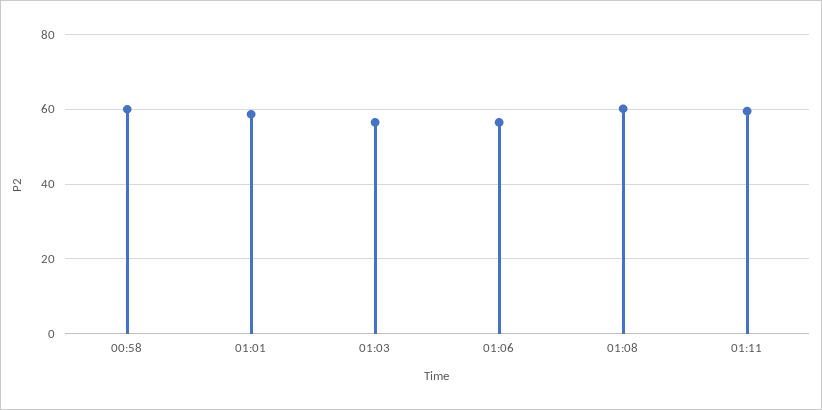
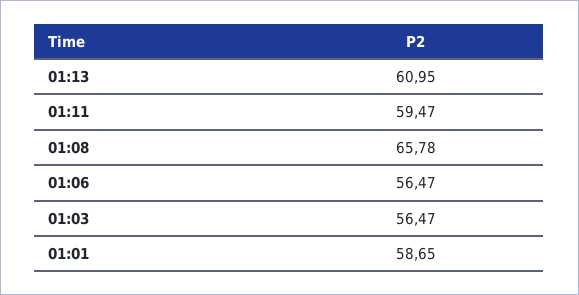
00:58: 60 -> none
01:08: 60 -> 65.78
01:13: none -> 60.95

